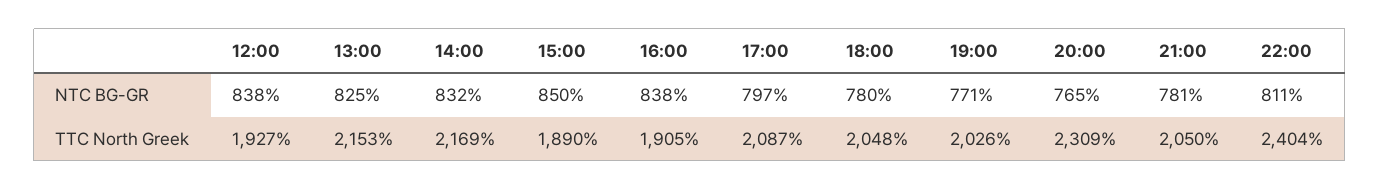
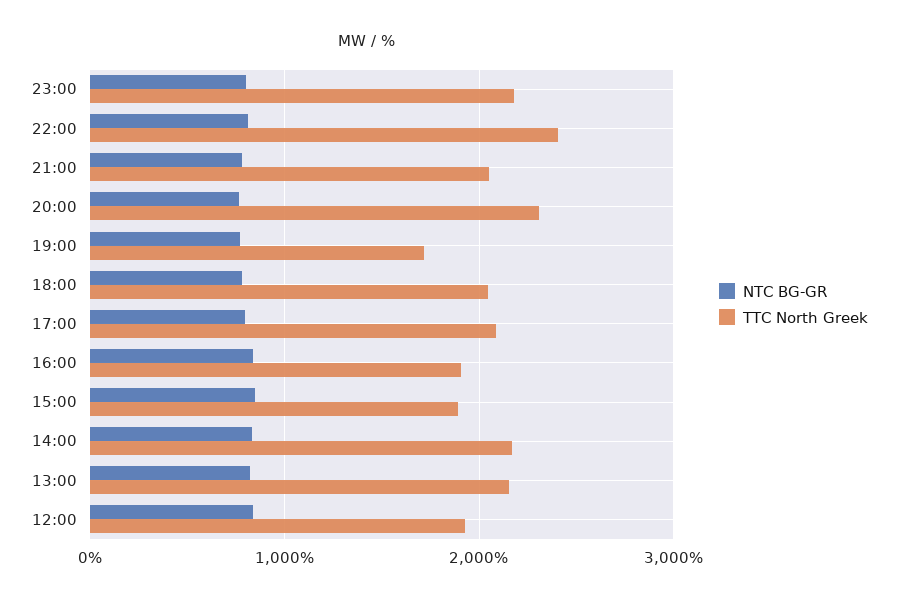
TTC North Greek, 19:00: 2026 -> 1700
NTC BG-GR, 23:00: none -> 800
TTC North Greek, 23:00: none -> 2200

